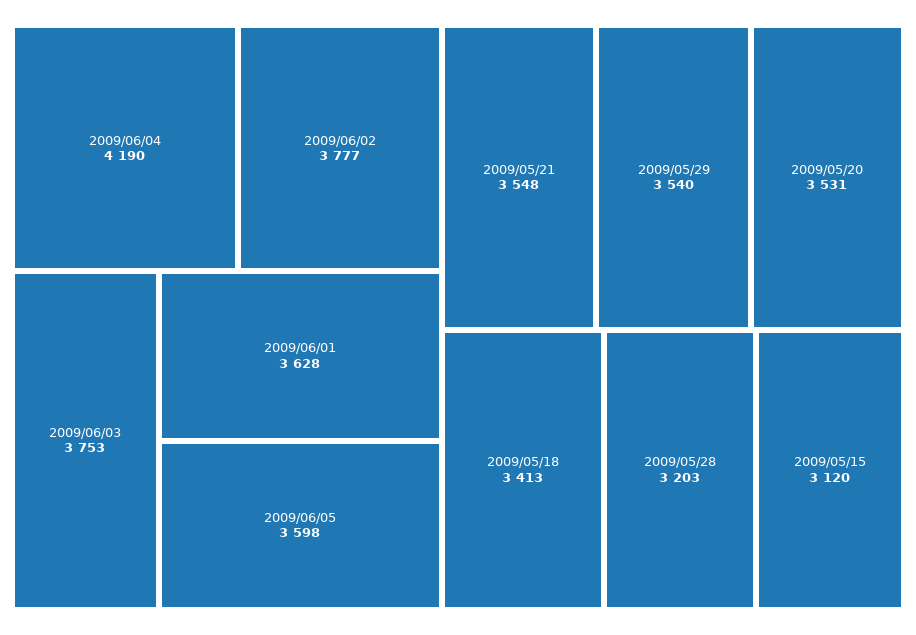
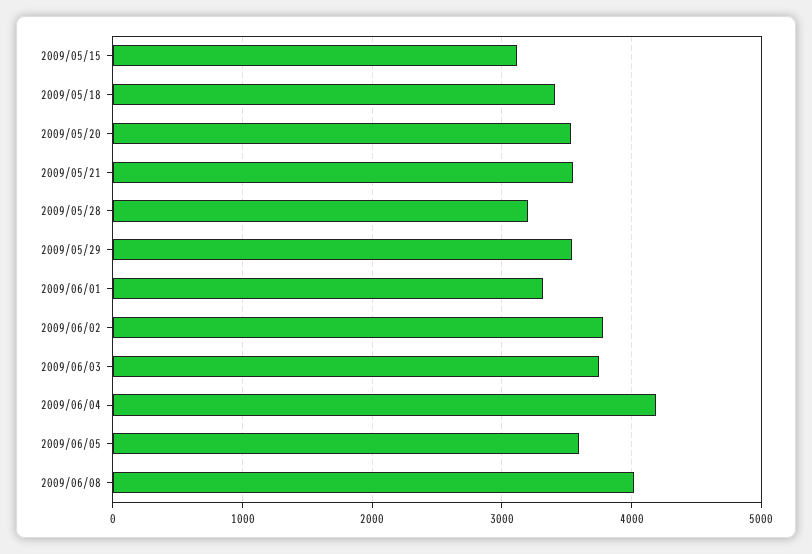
2009/06/01: 3628 -> 3300
2009/06/08: none -> 4000

